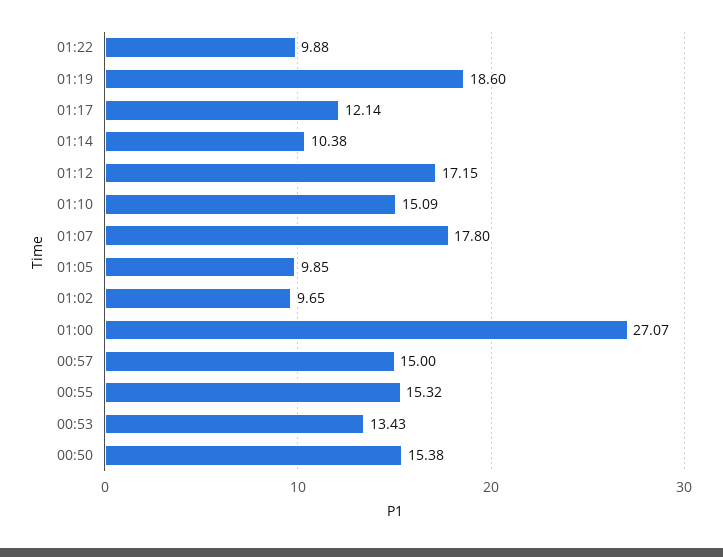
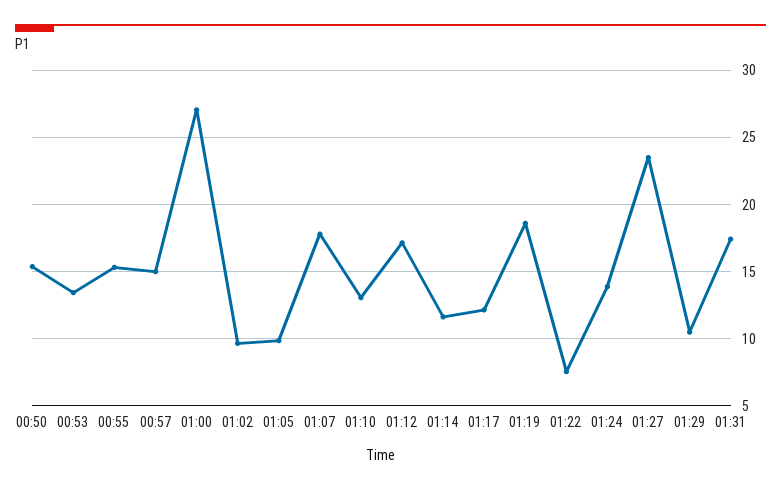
01:22: 9.88 -> 7.5
01:14: 10.38 -> 11.5
01:10: 15.09 -> 13
01:24: none -> 14
01:27: none -> 23.5
01:29: none -> 10.5
01:31: none -> 17.5

